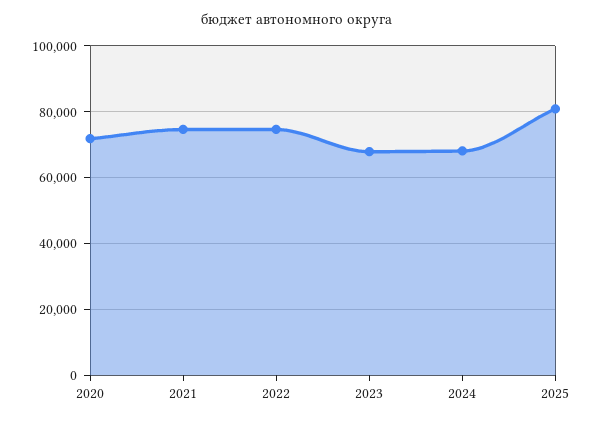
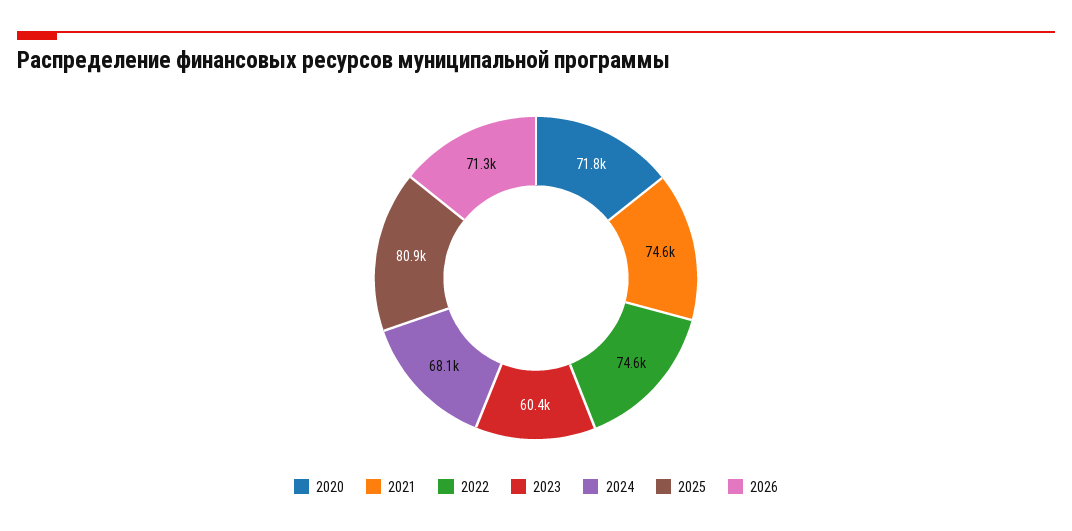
2023: 68000 -> 60400
2026: none -> 71300

